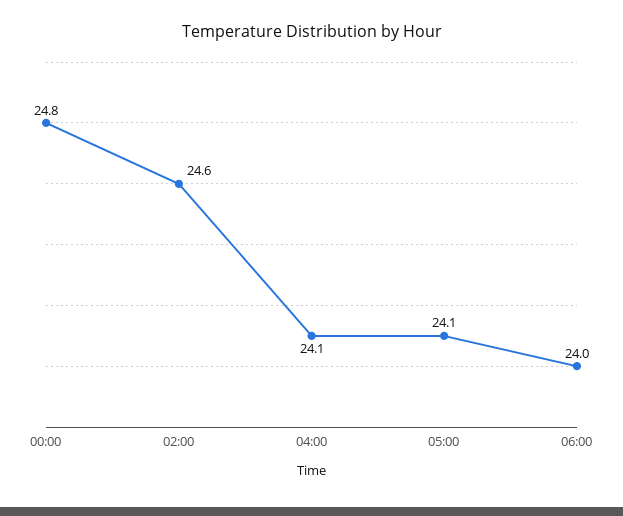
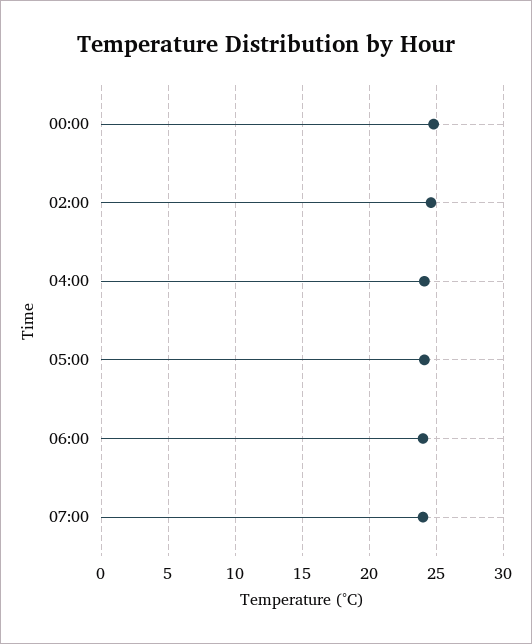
07:00: none -> 24

